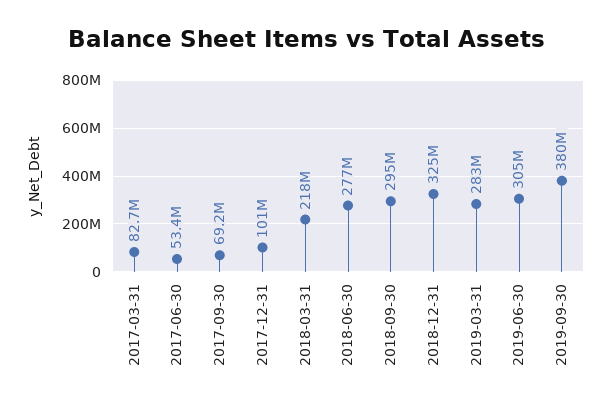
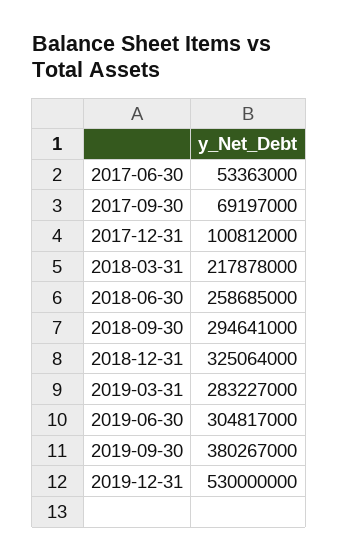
2017-03-31: 82700000 -> none
2018-06-30: 277000000 -> 258685000
2019-12-31: none -> 530000000

